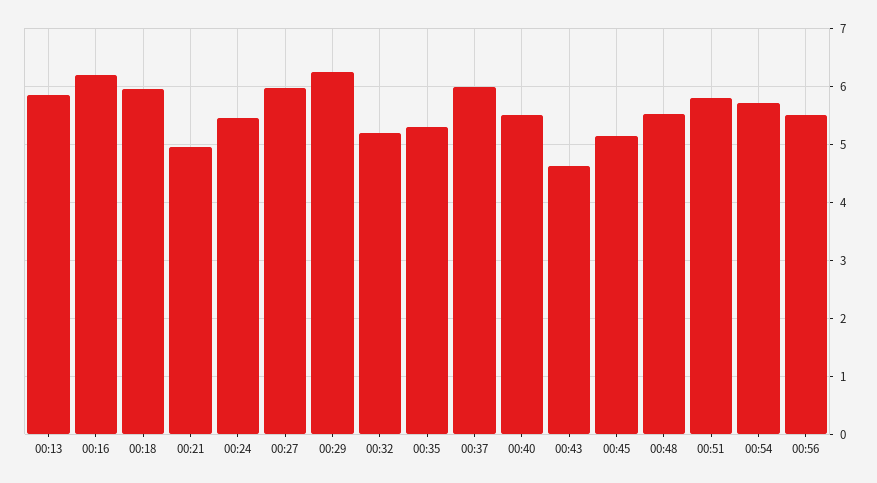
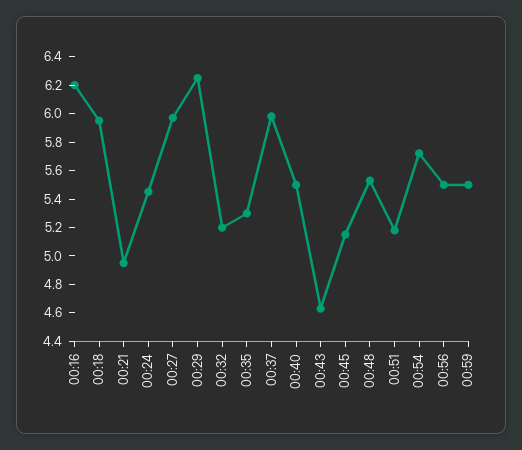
00:13: 5.8 -> none
00:51: 5.8 -> 5.2
00:59: none -> 5.5

